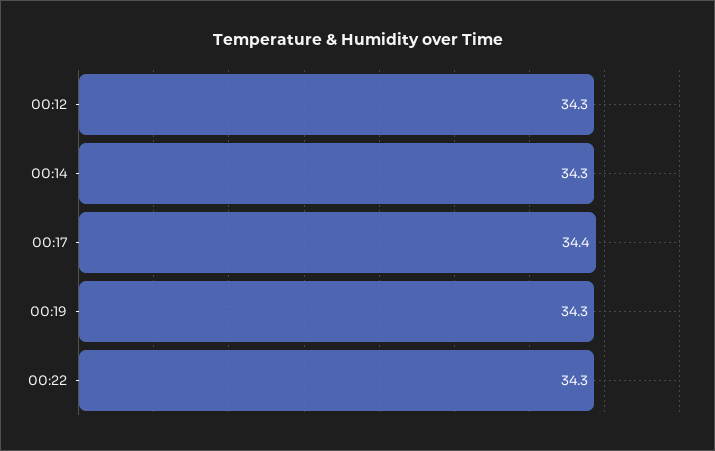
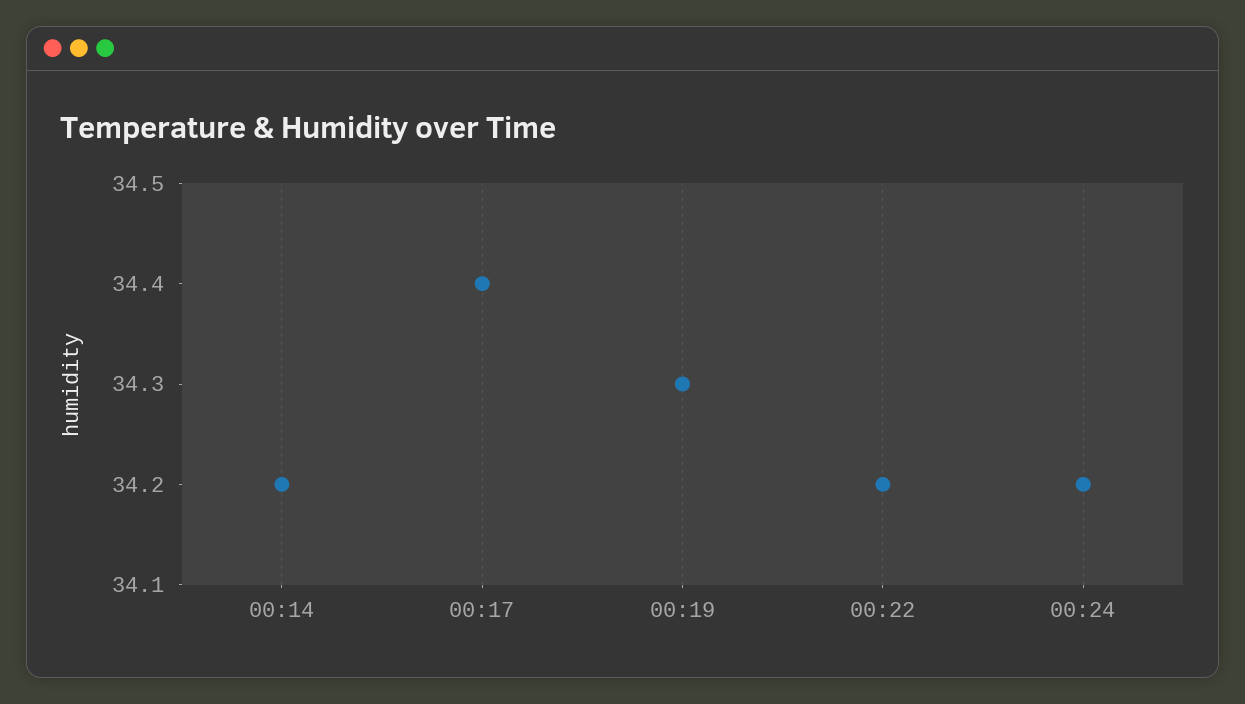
00:12: 34.3 -> none
00:14: 34.3 -> 34.2
00:22: 34.3 -> 34.2
00:24: none -> 34.2

